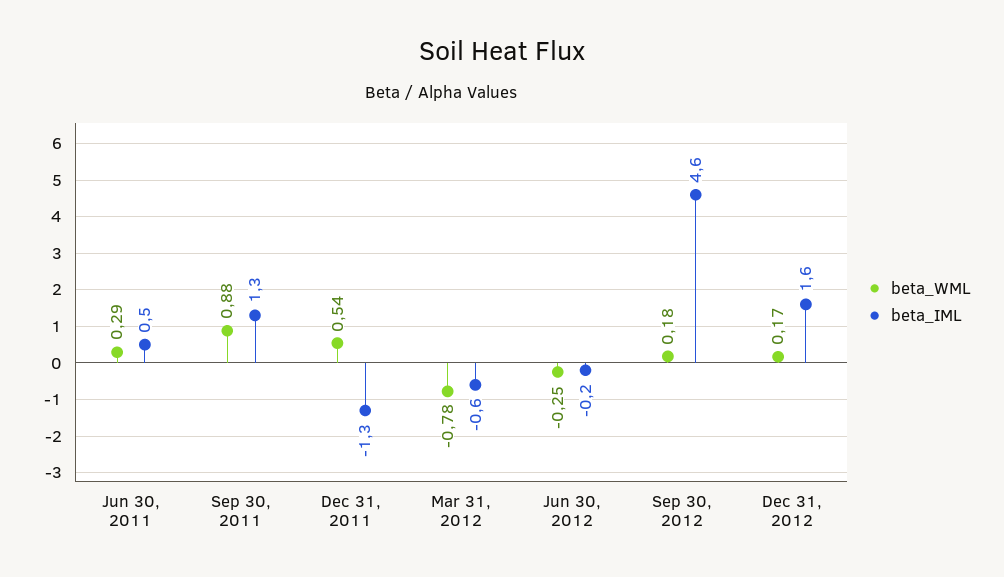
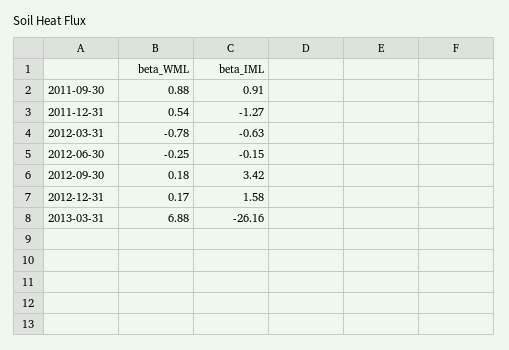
beta_WML, Jun 30, 2011: 0.29 -> none
beta_IML, Jun 30, 2011: 0.5 -> none
beta_IML, Sep 30, 2011: 1.3 -> 0.91
beta_IML, Sep 30, 2012: 4.6 -> 3.42
beta_WML, 2013-03-31: none -> 6.88
beta_IML, 2013-03-31: none -> -26.16

